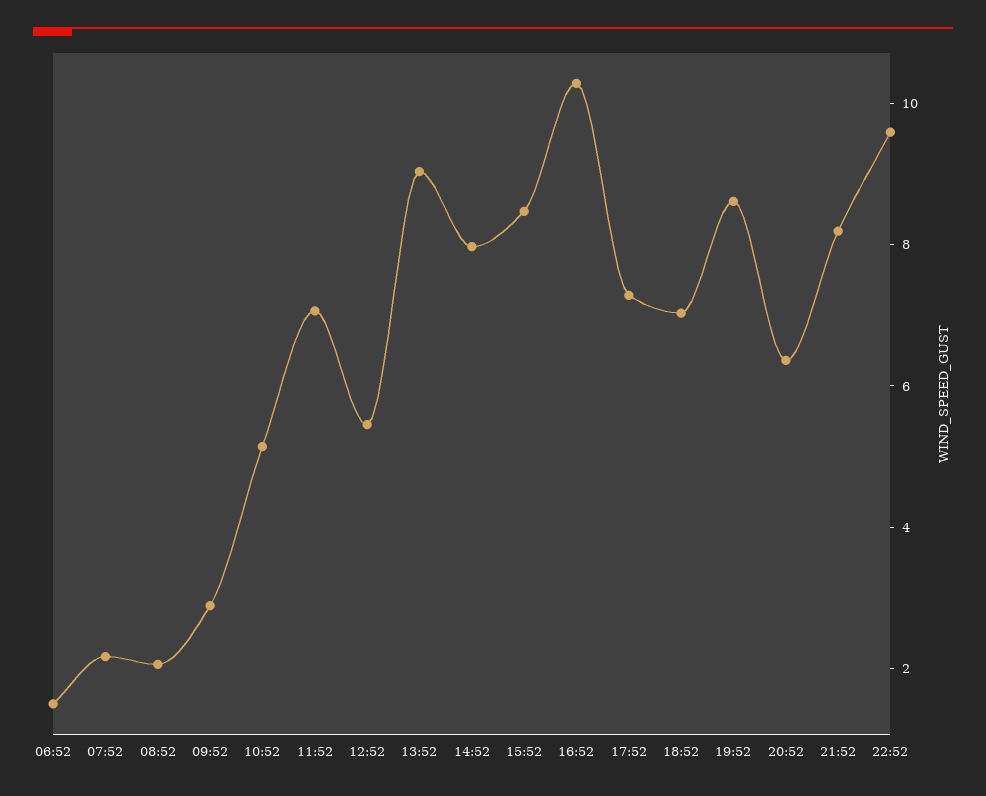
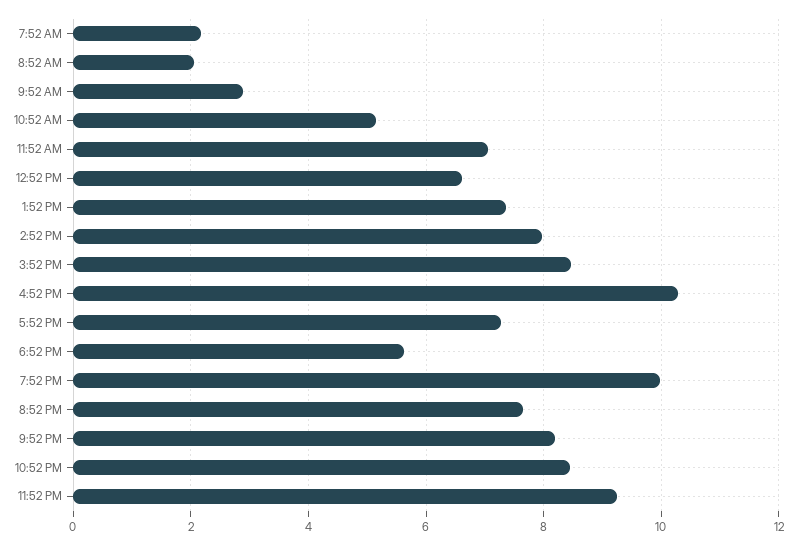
06:52: 1.5 -> none
12:52: 5.5 -> 6.6
13:52: 9 -> 7.4
18:52: 7 -> 5.6
19:52: 8.5 -> 10
20:52: 6.5 -> 7.6
22:52: 9.5 -> 8.4
11:52 PM: none -> 9.2

